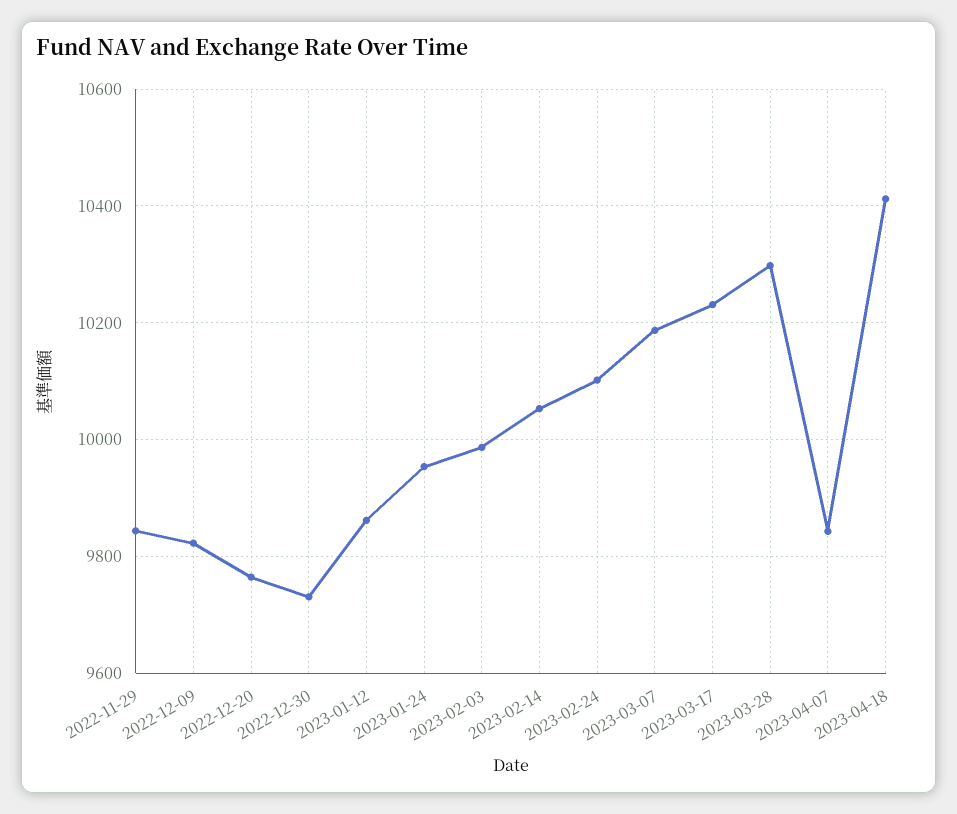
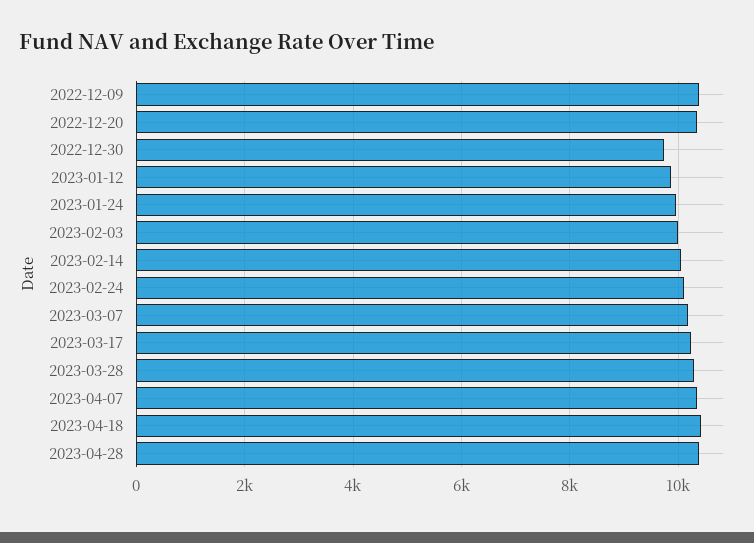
2022-11-29: 9840 -> none
2022-12-09: 9820 -> 10400
2022-12-20: 9760 -> 10400
2023-04-07: 9840 -> 10400
2023-04-28: none -> 10400

